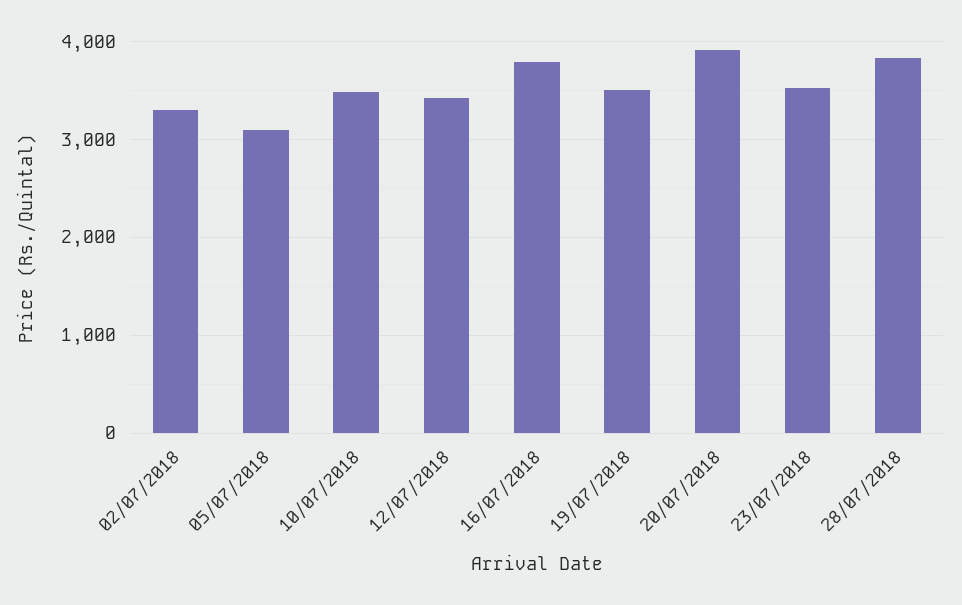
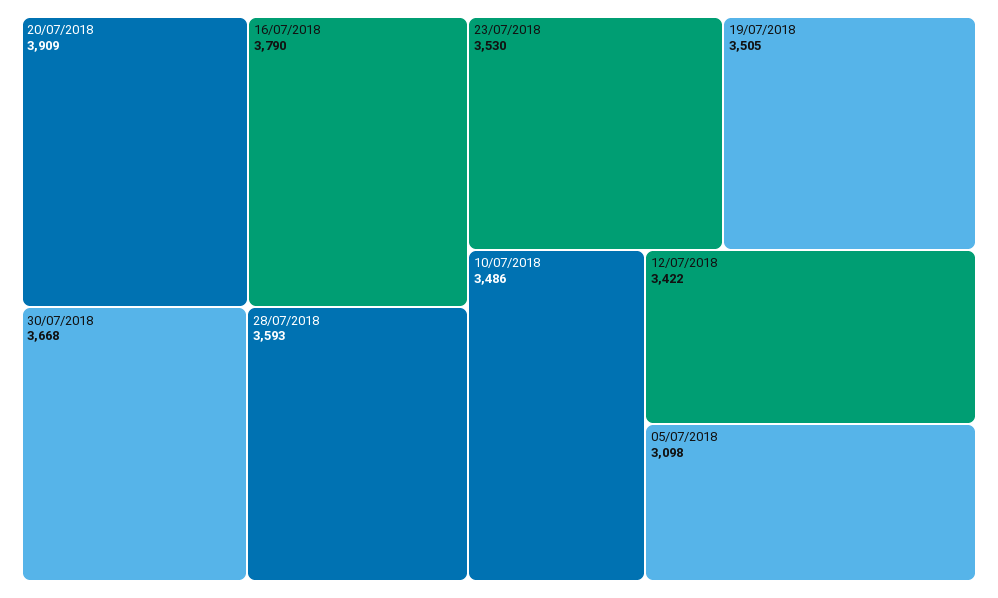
02/07/2018: 3300 -> none
28/07/2018: 3800 -> 3593
30/07/2018: none -> 3668

